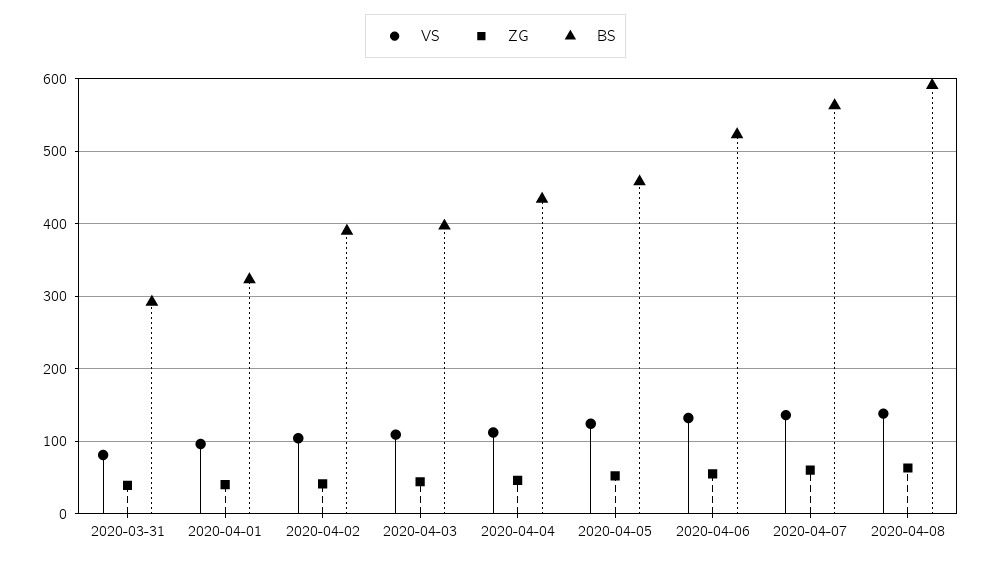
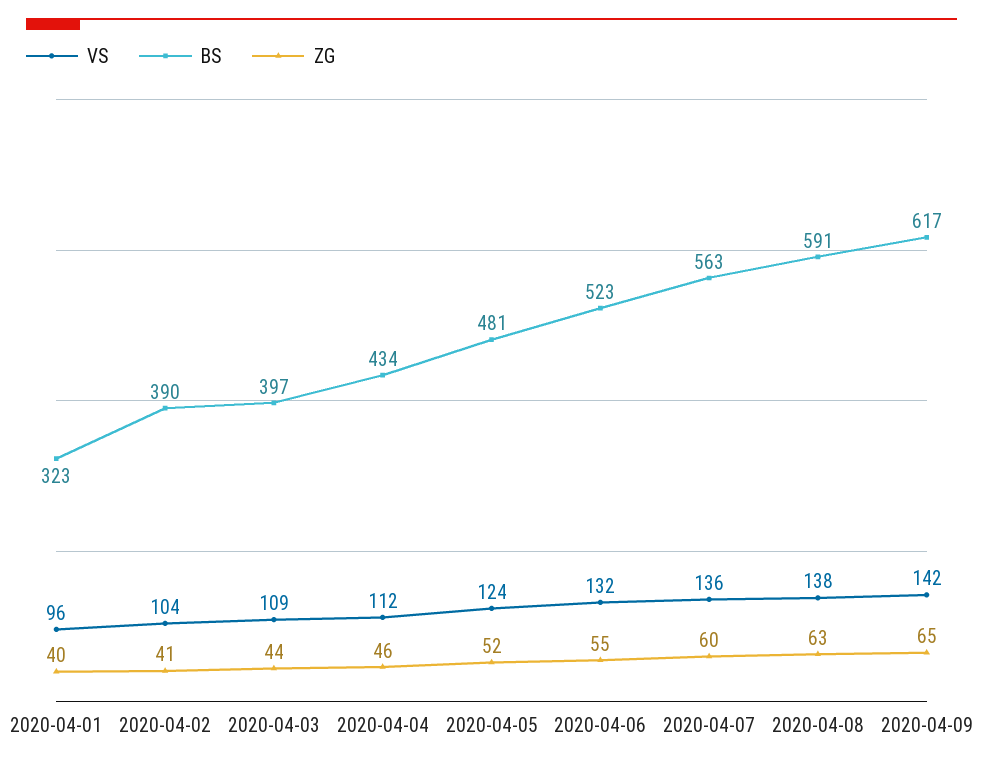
VS, 2020-03-31: 80 -> none
ZG, 2020-03-31: 40 -> none
BS, 2020-03-31: 290 -> none
BS, 2020-04-05: 460 -> 481
VS, 2020-04-09: none -> 142
BS, 2020-04-09: none -> 617
ZG, 2020-04-09: none -> 65

